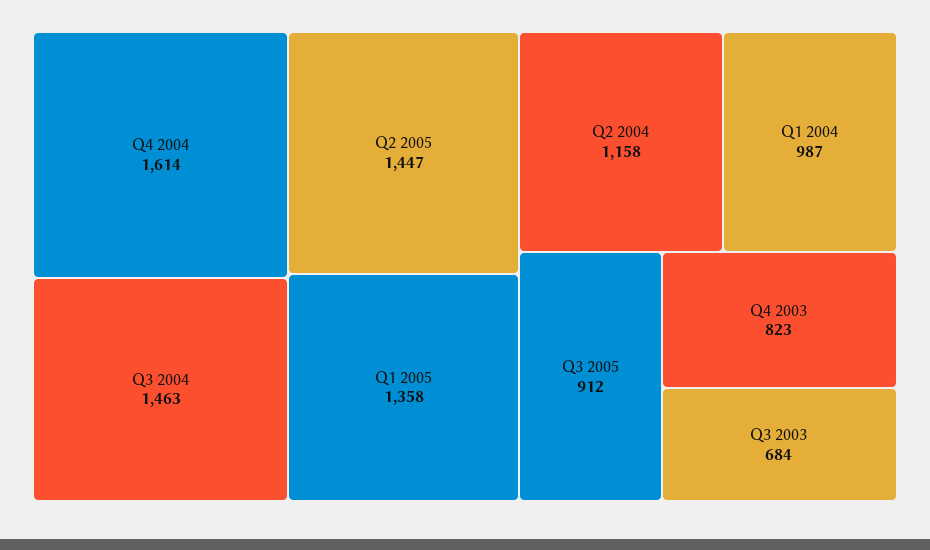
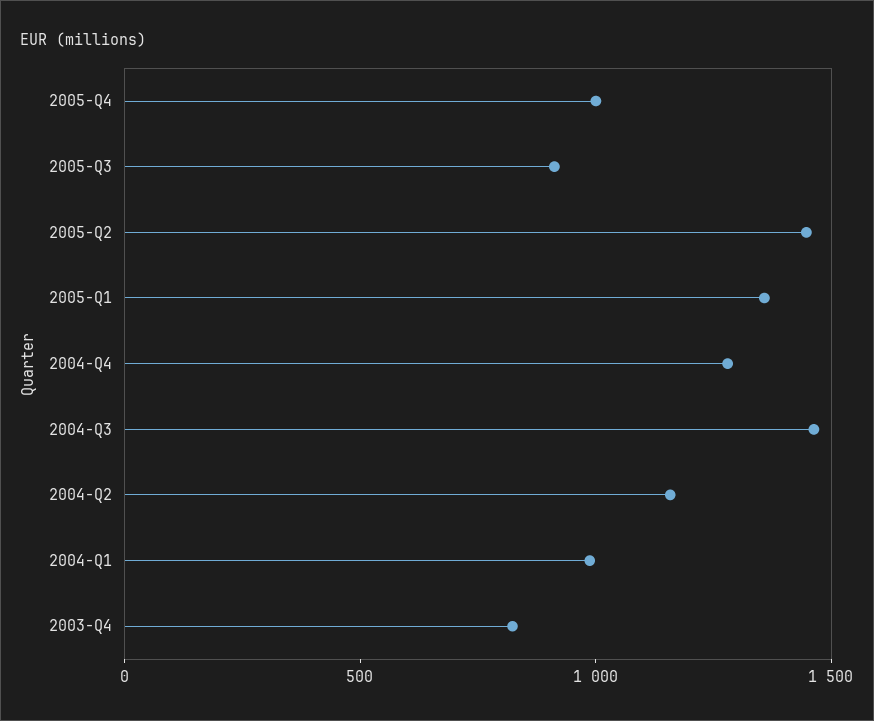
Q4 2004: 1614 -> 1300
Q3 2003: 684 -> none
2005-Q4: none -> 1000

